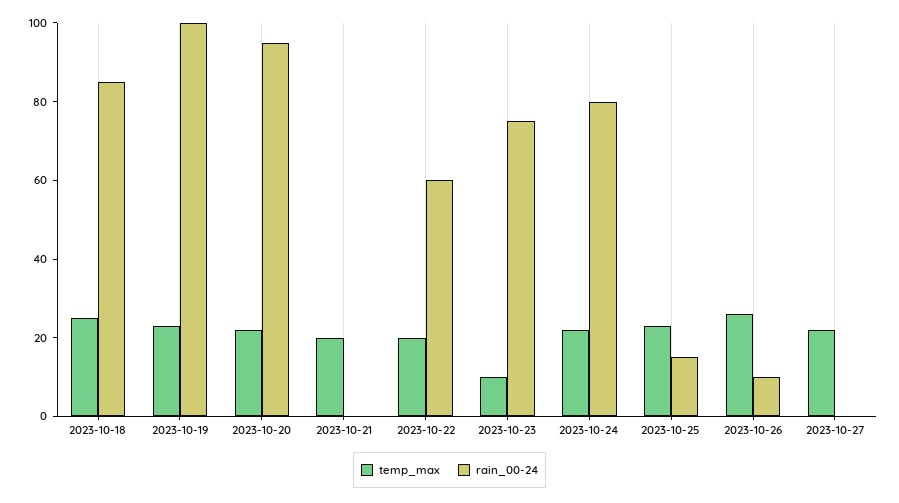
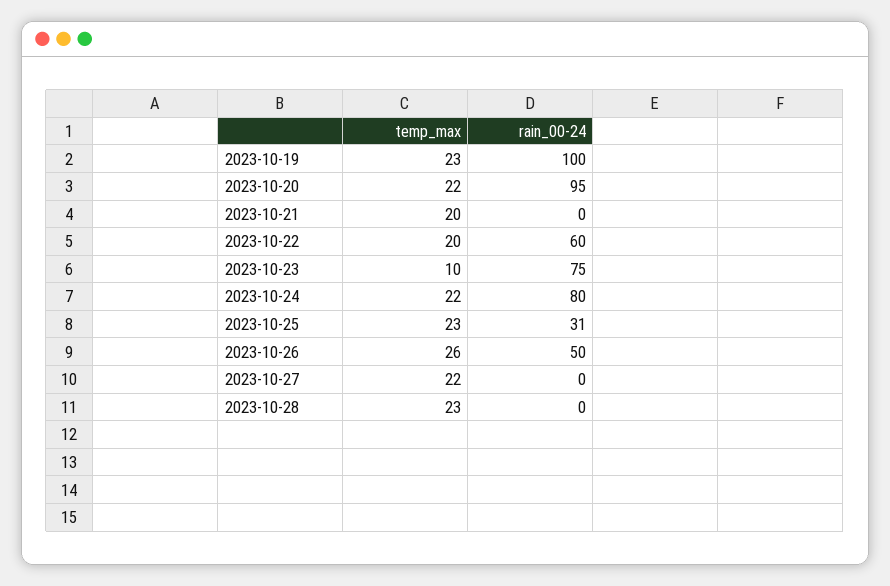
temp_max, 2023-10-18: 25 -> none
rain_00-24, 2023-10-18: 85 -> none
rain_00-24, 2023-10-25: 15 -> 31
rain_00-24, 2023-10-26: 10 -> 50
temp_max, 2023-10-28: none -> 23
rain_00-24, 2023-10-28: none -> 0

